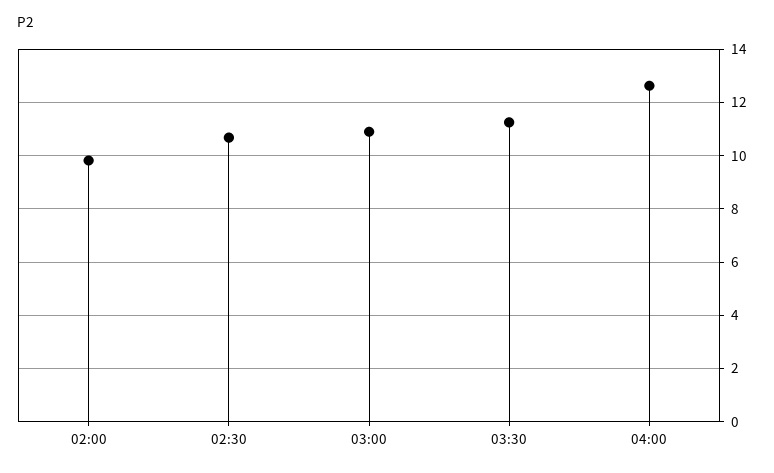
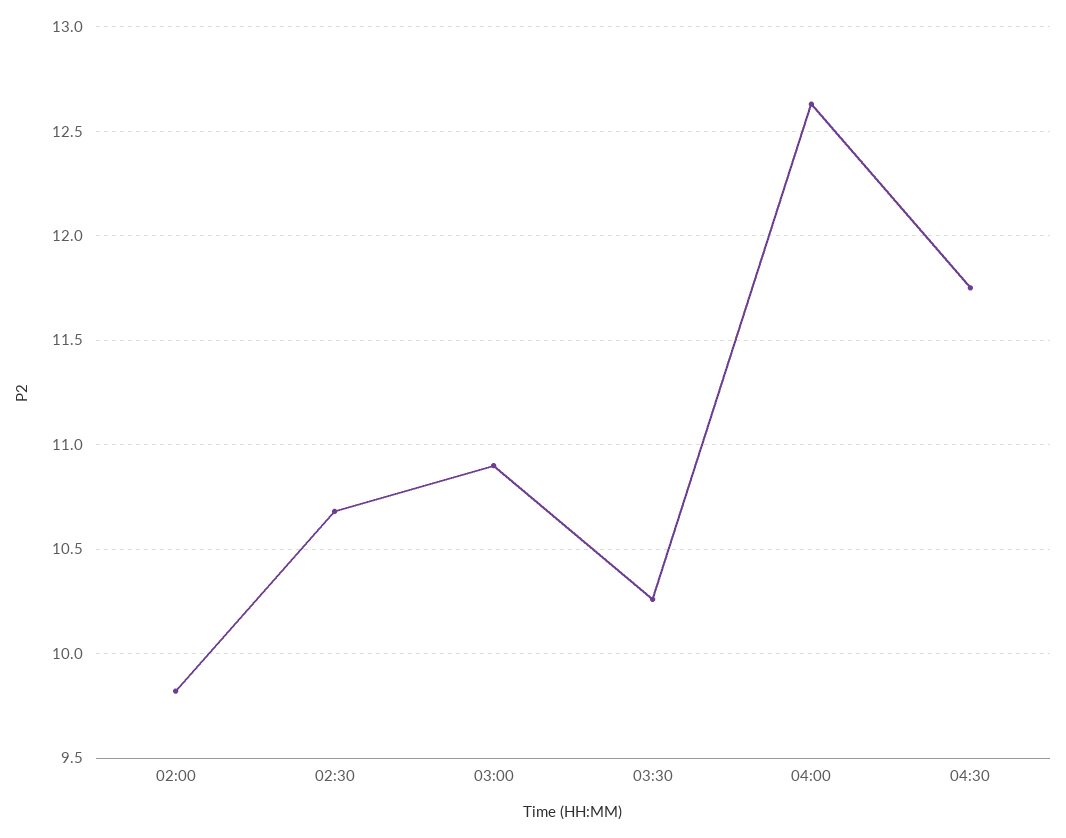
03:30: 11.25 -> 10.25
04:30: none -> 11.75

